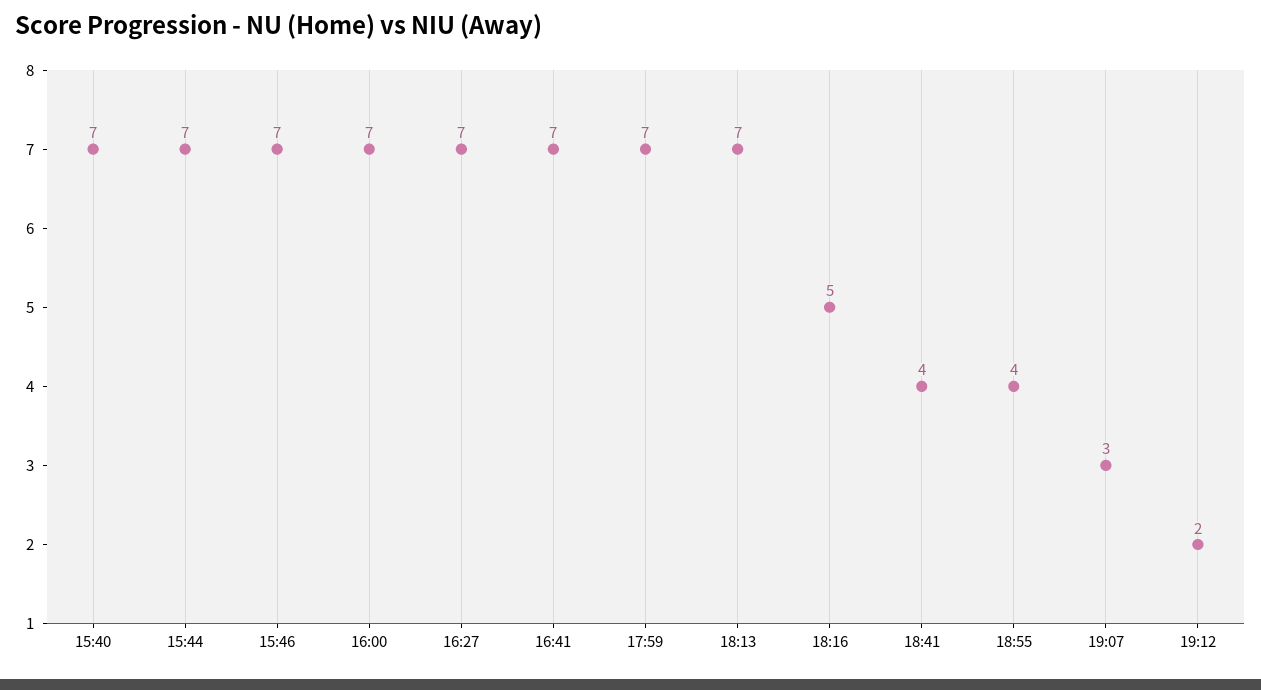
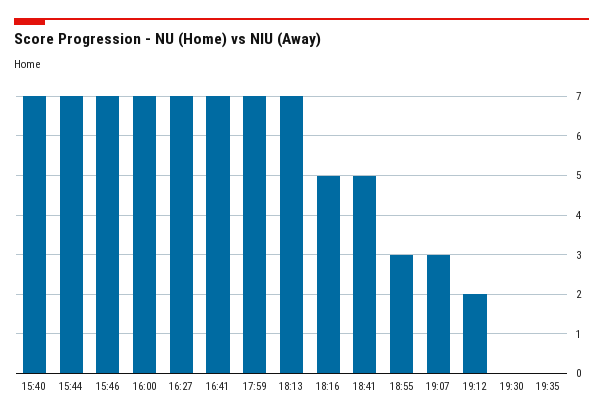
18:41: 4 -> 5
18:55: 4 -> 3
19:30: none -> 0
19:35: none -> 0

